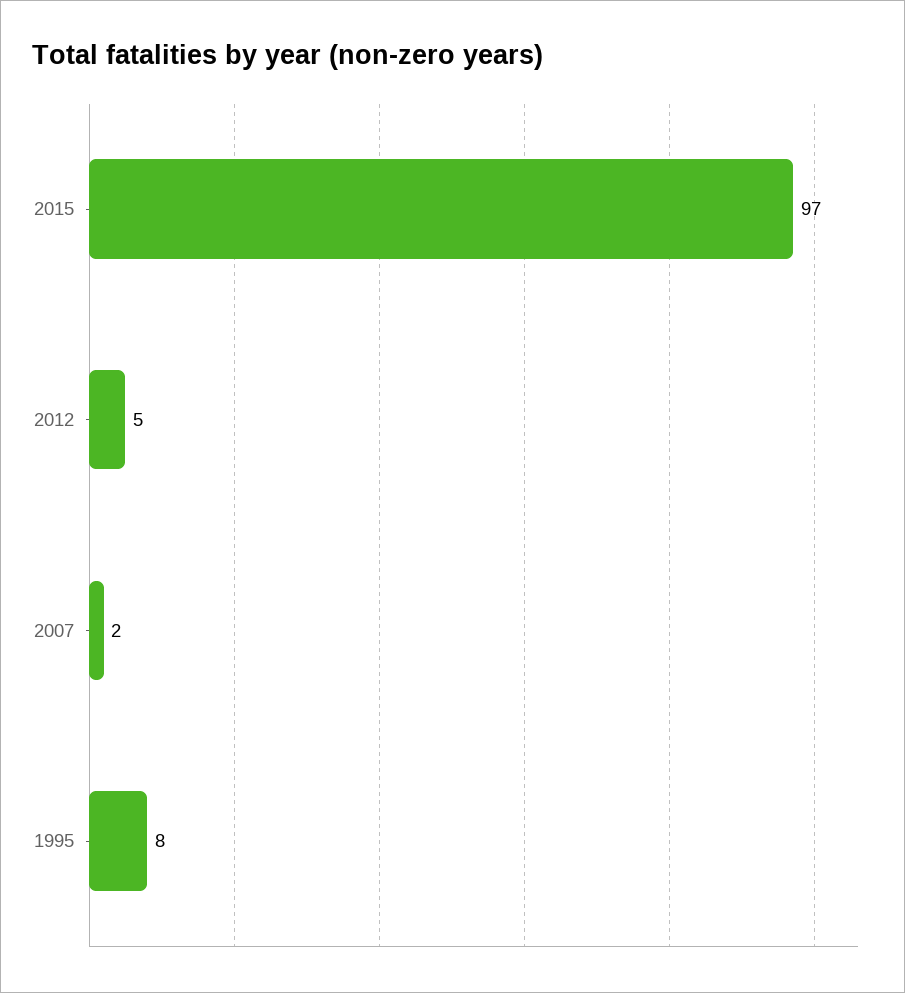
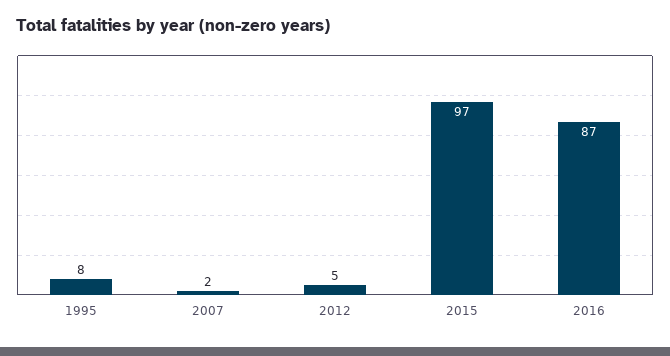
2016: none -> 87

